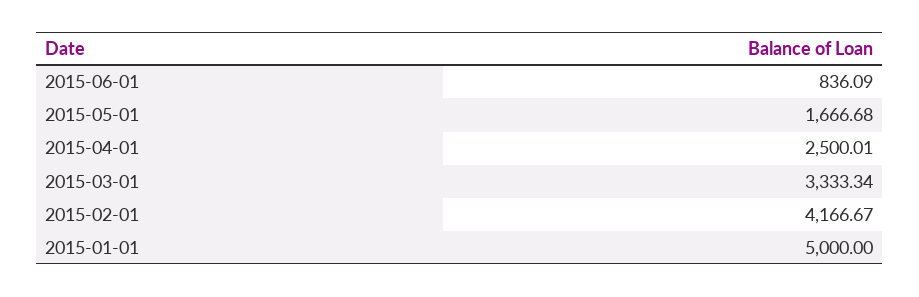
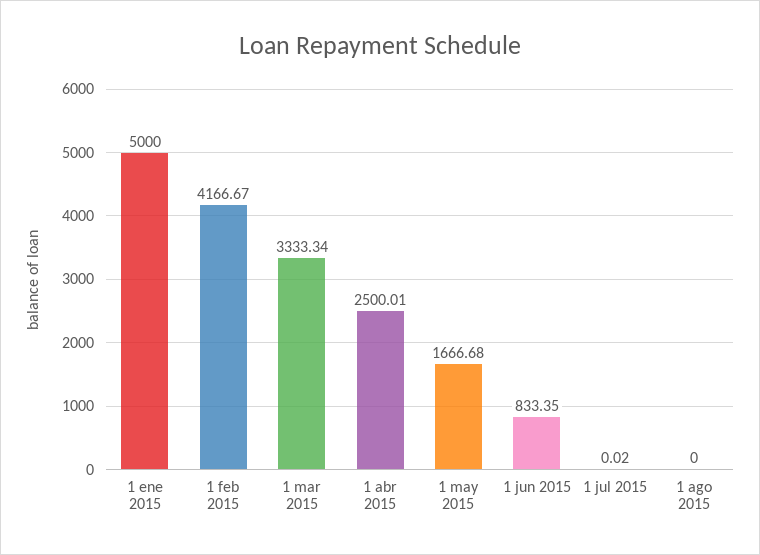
2015-06-01: 836.09 -> 833.35
1 jul 2015: none -> 0.02
1 ago 2015: none -> 0

